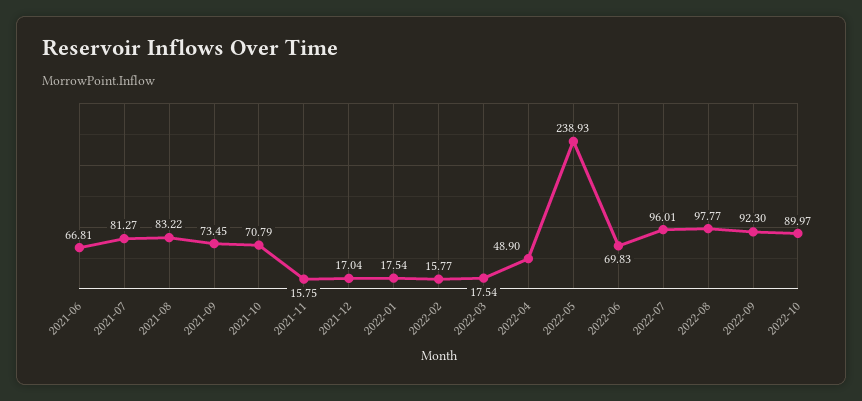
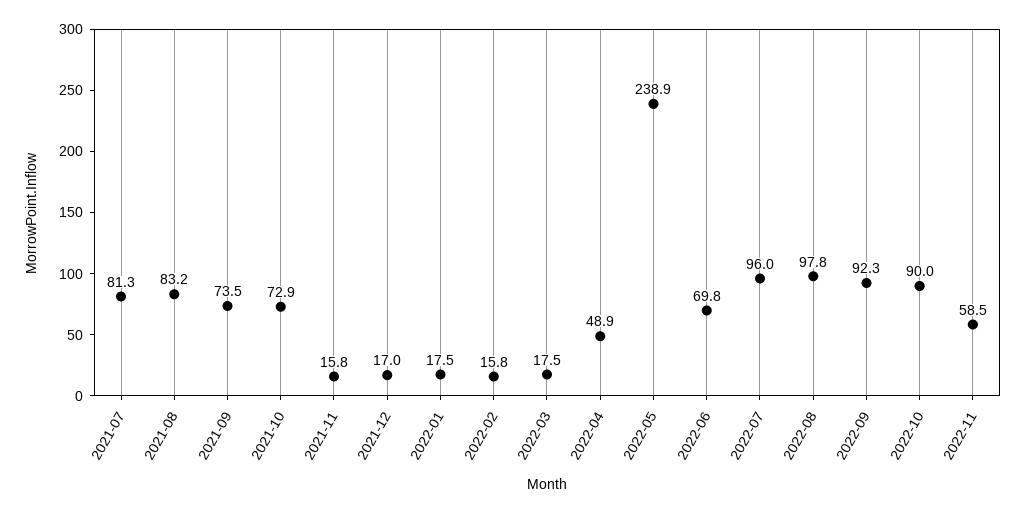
2021-06: 66.81 -> none
2021-10: 70.79 -> 72.9
2022-11: none -> 58.5

